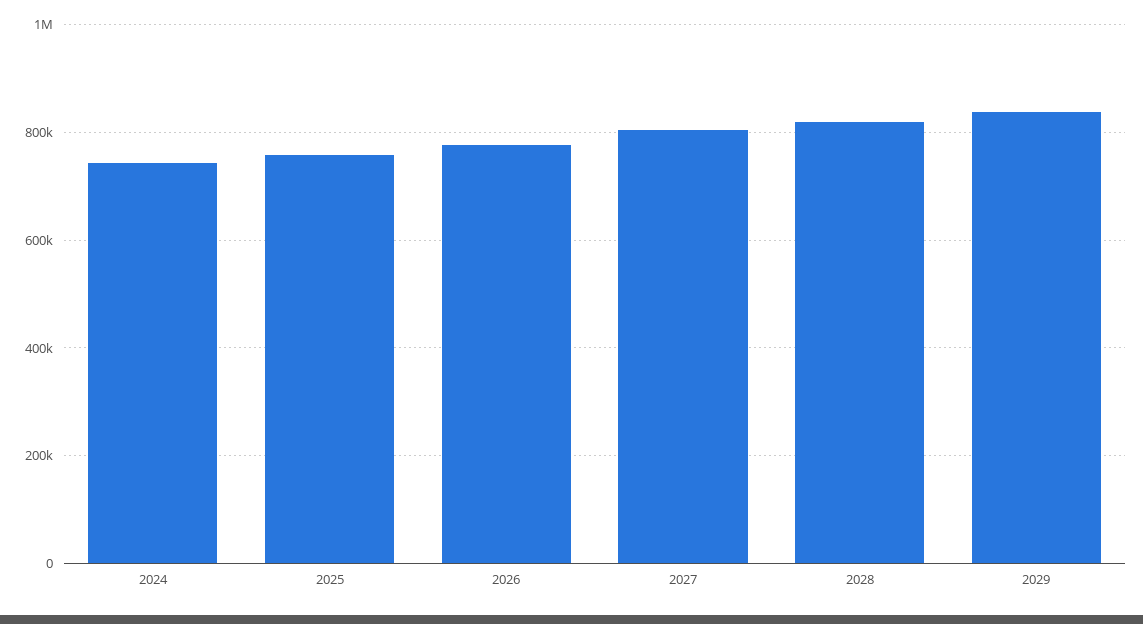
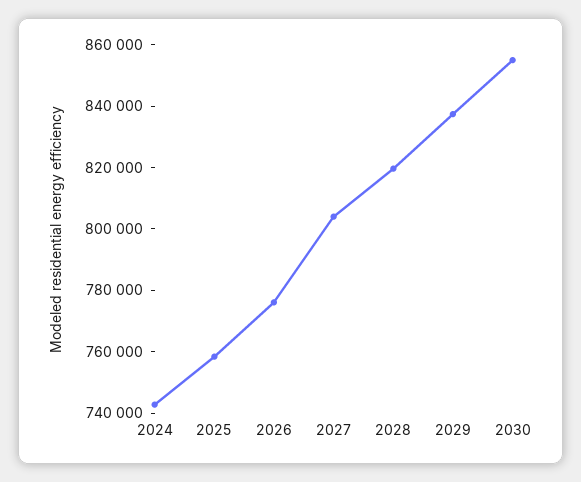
2030: none -> 855000

